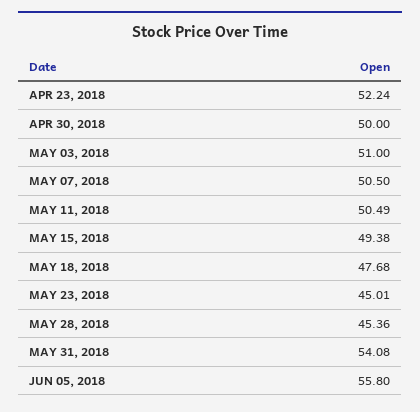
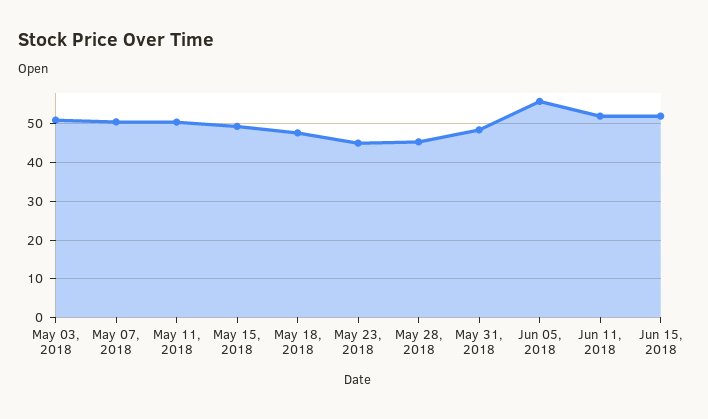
APR 23, 2018: 52.24 -> none
APR 30, 2018: 50 -> none
MAY 31, 2018: 54.08 -> 48
Jun 11, 2018: none -> 52
Jun 15, 2018: none -> 52

